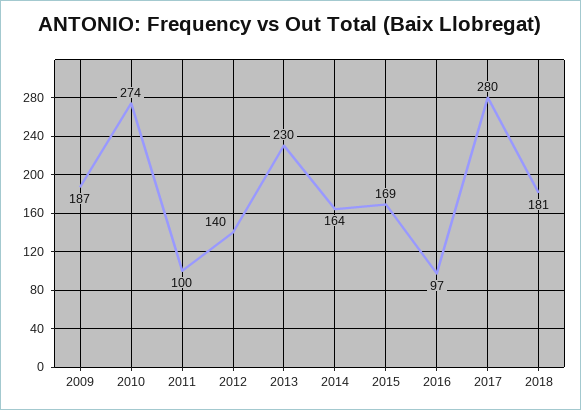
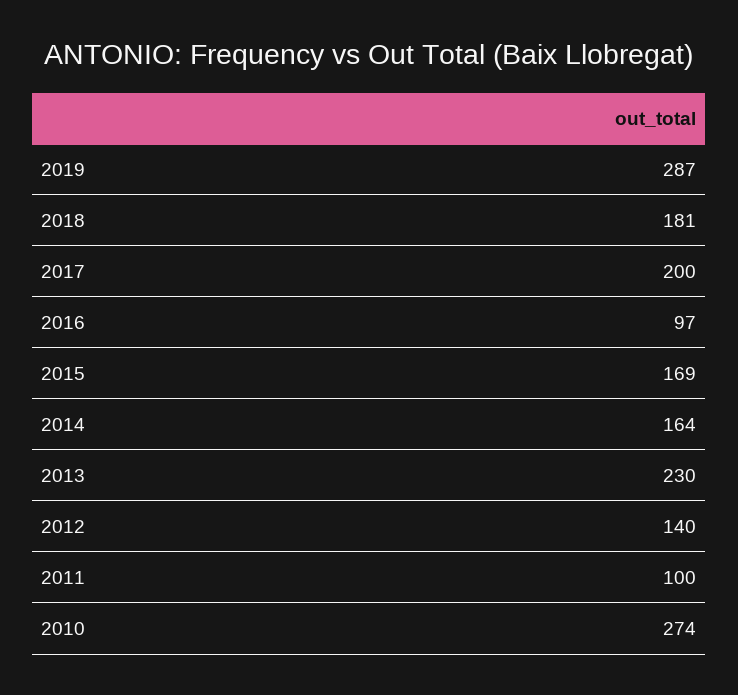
2009: 187 -> none
2017: 280 -> 200
2019: none -> 287

